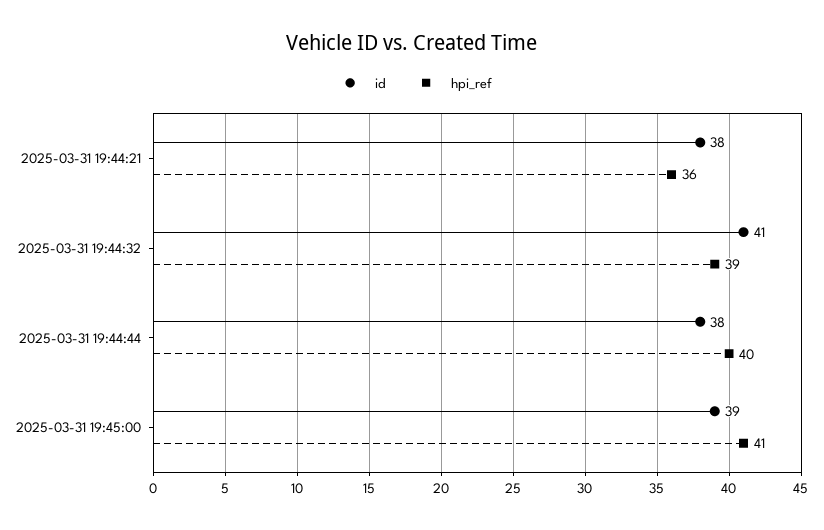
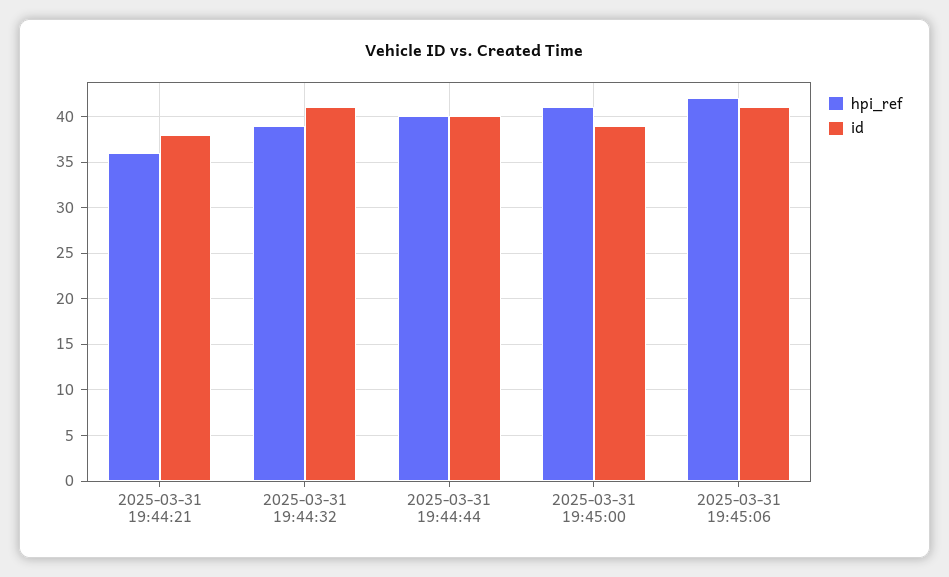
id, 2025-03-31 19:44:44: 38 -> 40
hpi_ref, 2025-03-31 19:45:06: none -> 42
id, 2025-03-31 19:45:06: none -> 41

